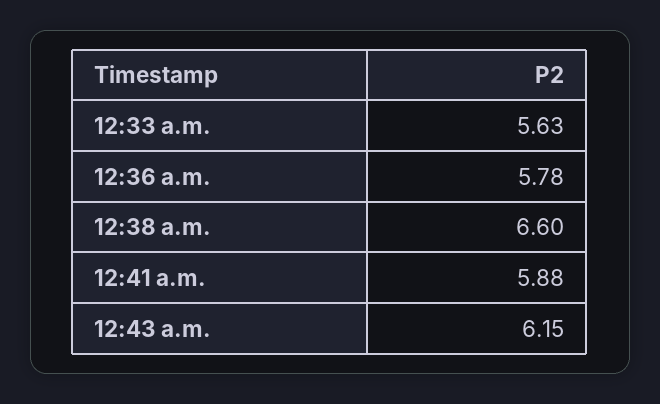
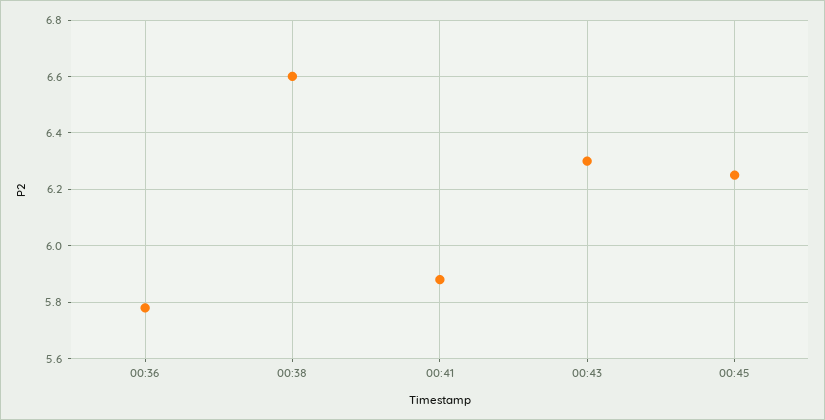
12:33 a.m.: 5.63 -> none
12:43 a.m.: 6.15 -> 6.3
00:45: none -> 6.25

